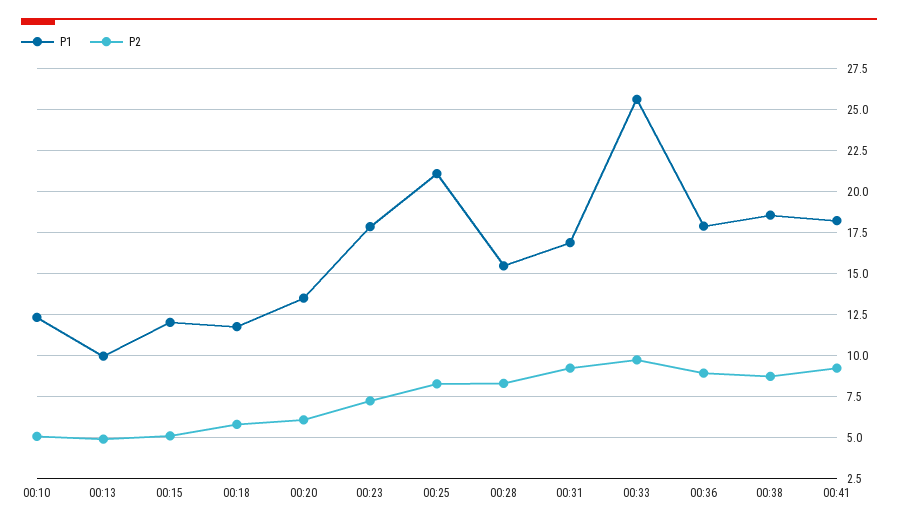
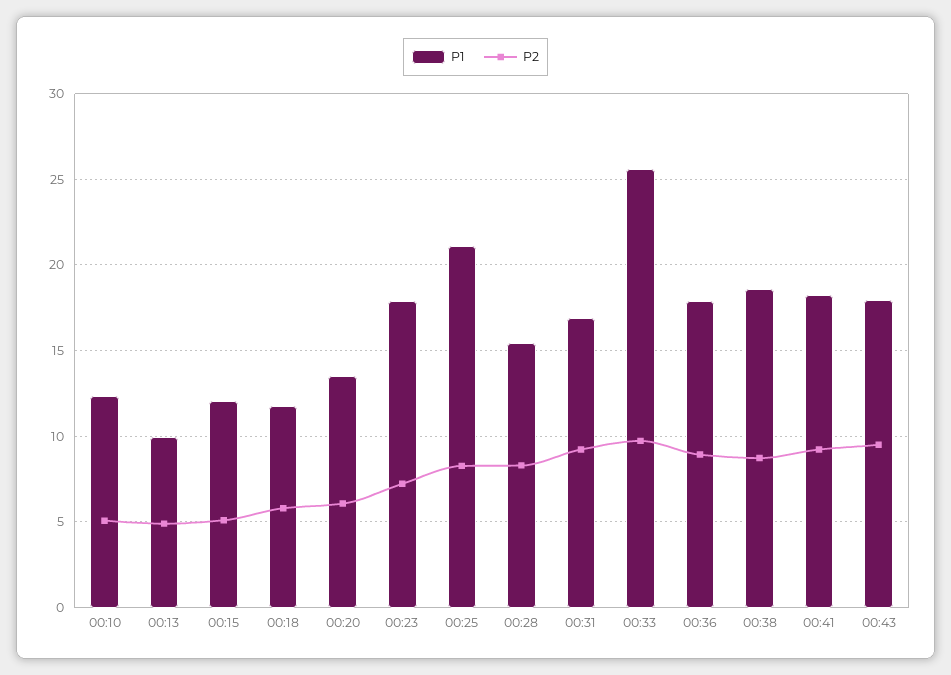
P1, 00:43: none -> 18
P2, 00:43: none -> 9.5

